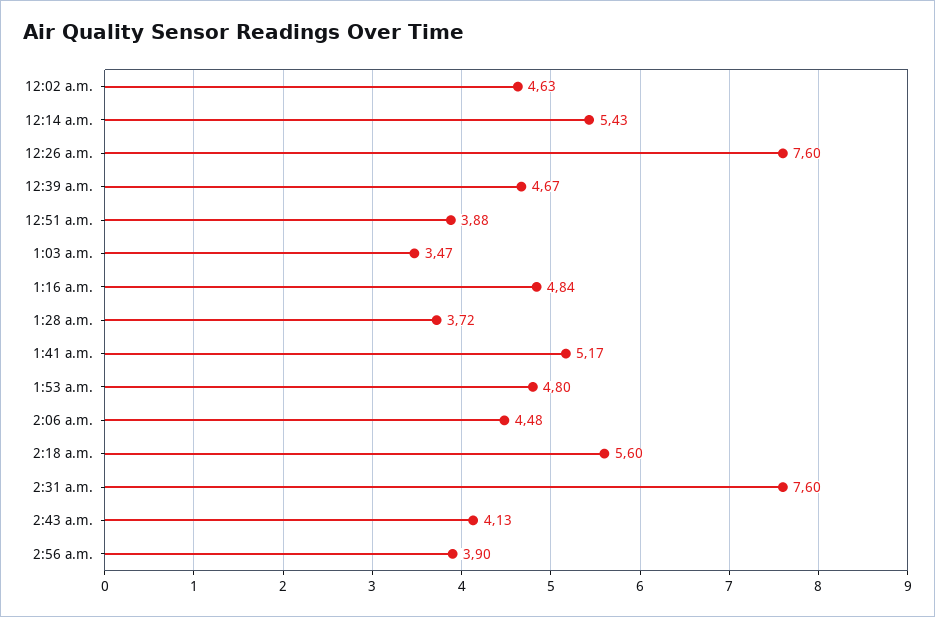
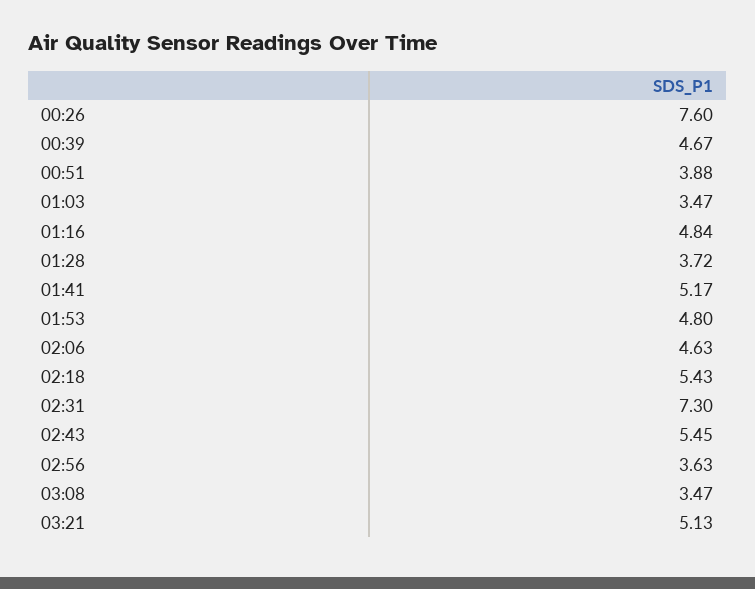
12:02 a.m.: 4.63 -> none
12:14 a.m.: 5.43 -> none
2:06 a.m.: 4.48 -> 4.63
2:18 a.m.: 5.6 -> 5.43
2:31 a.m.: 7.6 -> 7.3
2:43 a.m.: 4.13 -> 5.45
2:56 a.m.: 3.9 -> 3.63
03:08: none -> 3.47
03:21: none -> 5.13

